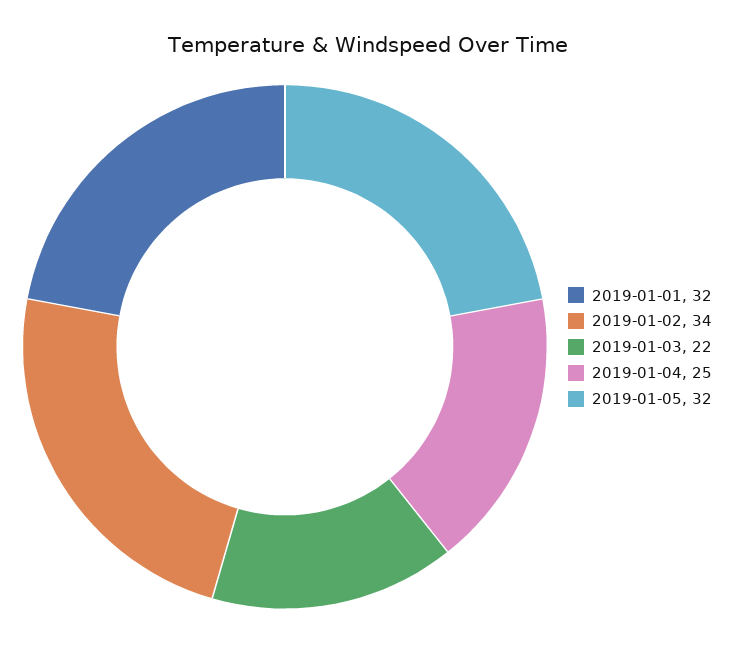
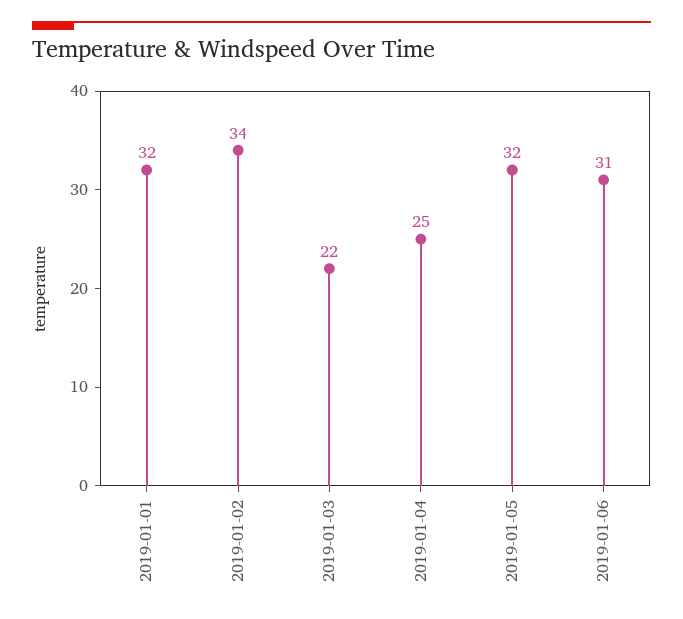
2019-01-06: none -> 31

